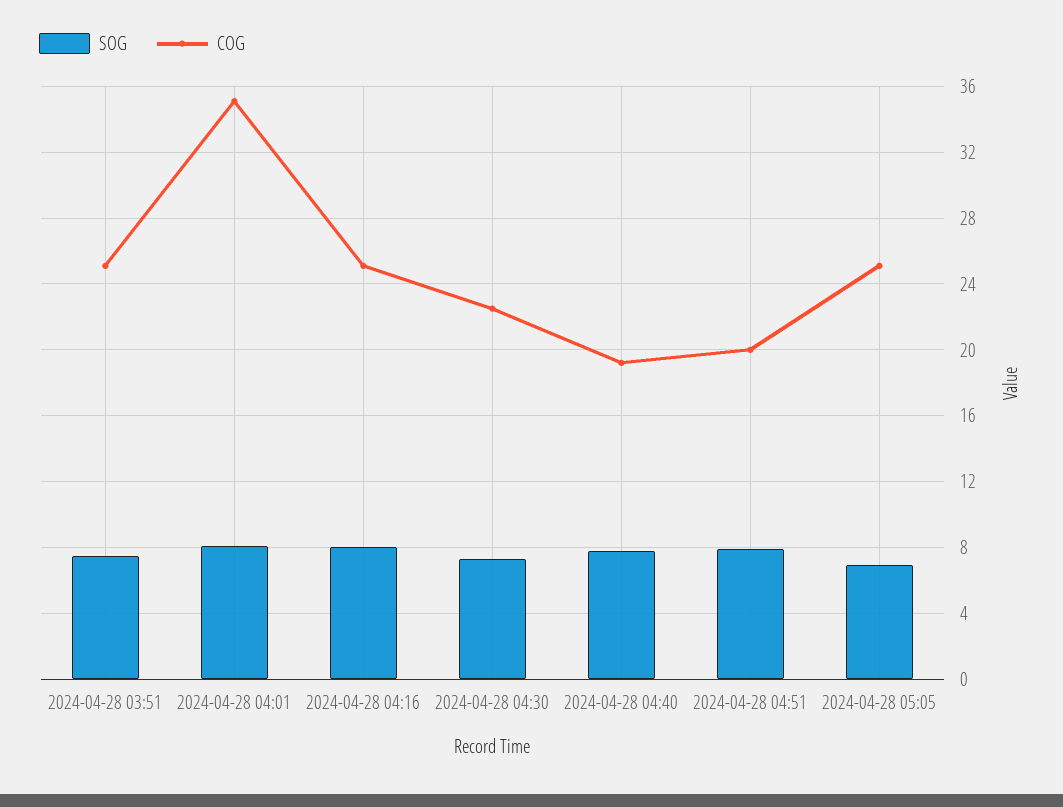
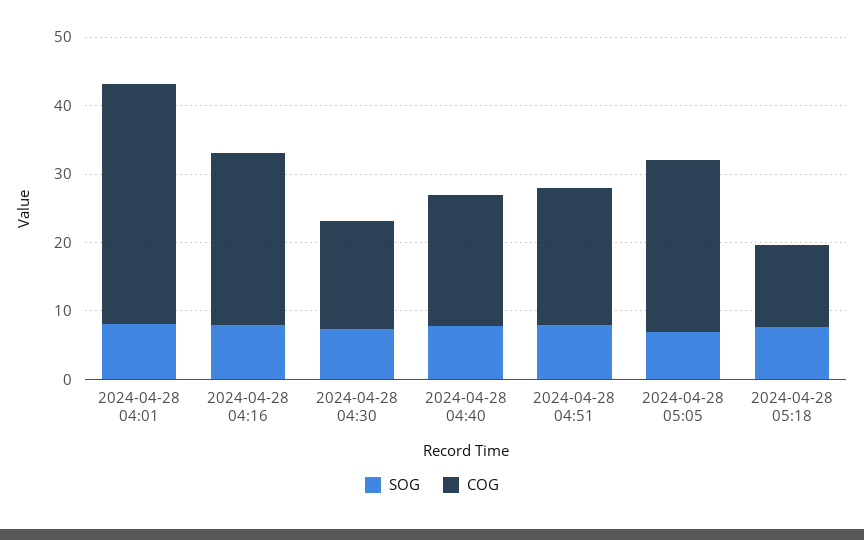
SOG, 2024-04-28 03:51: 7.5 -> none
COG, 2024-04-28 03:51: 25 -> none
COG, 2024-04-28 04:30: 22.5 -> 16
SOG, 2024-04-28 05:18: none -> 8
COG, 2024-04-28 05:18: none -> 12

